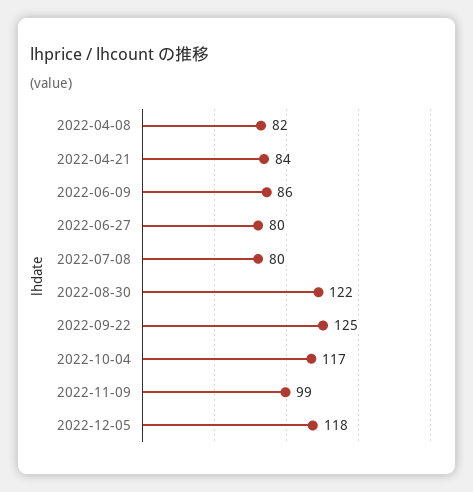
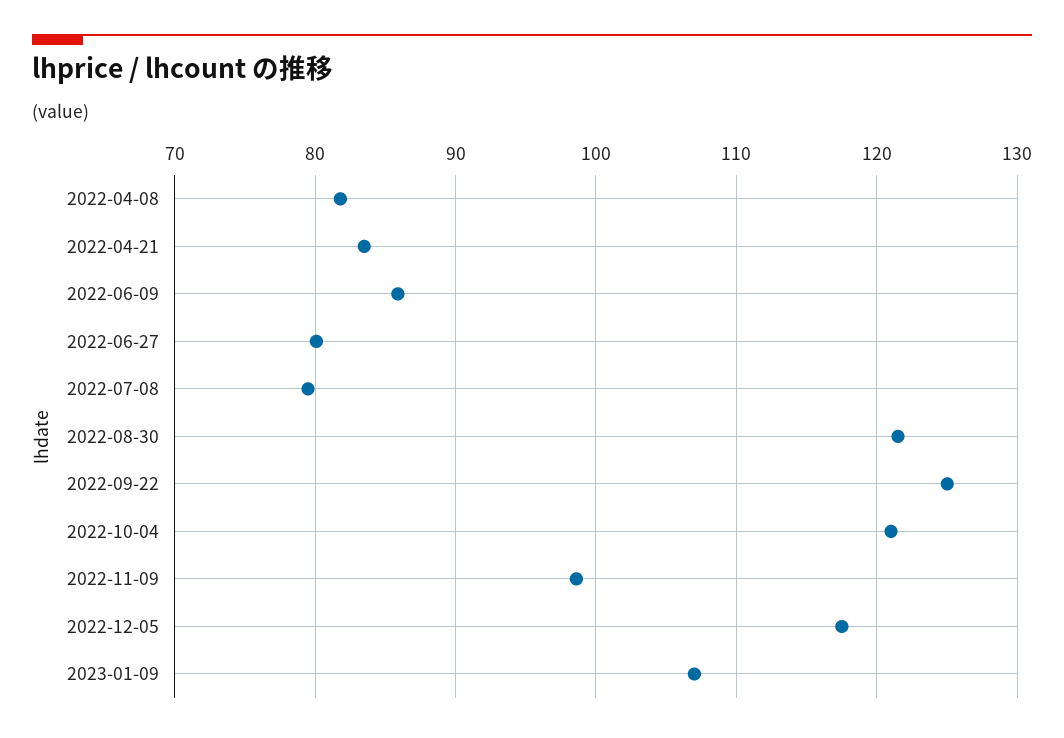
2022-10-04: 117 -> 121
2023-01-09: none -> 107

